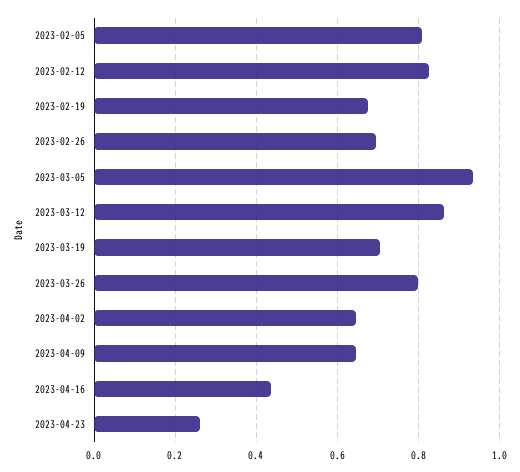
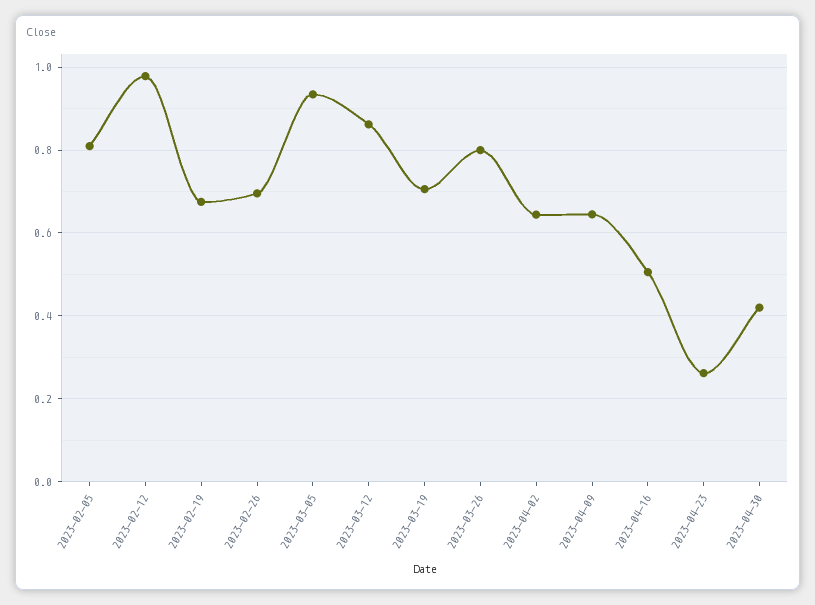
2023-02-12: 0.82 -> 0.98
2023-04-16: 0.44 -> 0.5
2023-04-30: none -> 0.42

